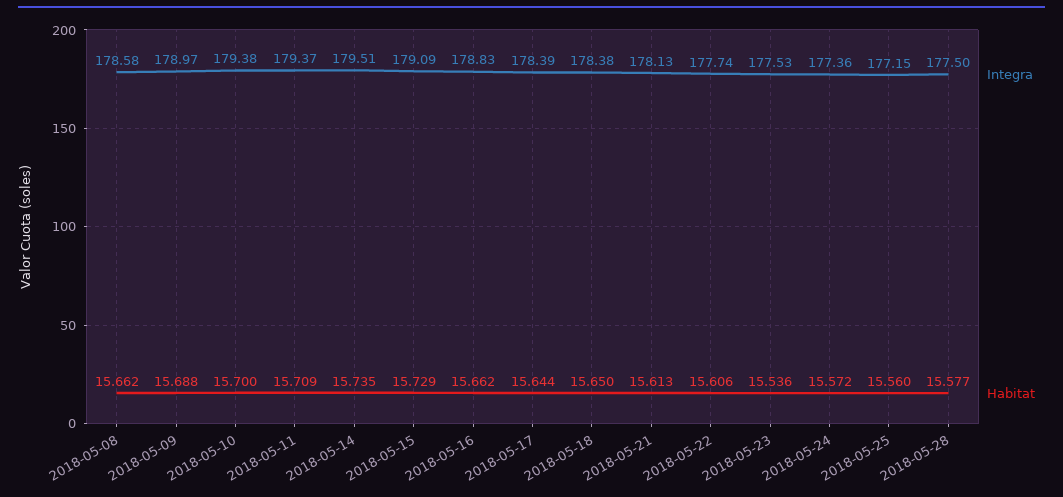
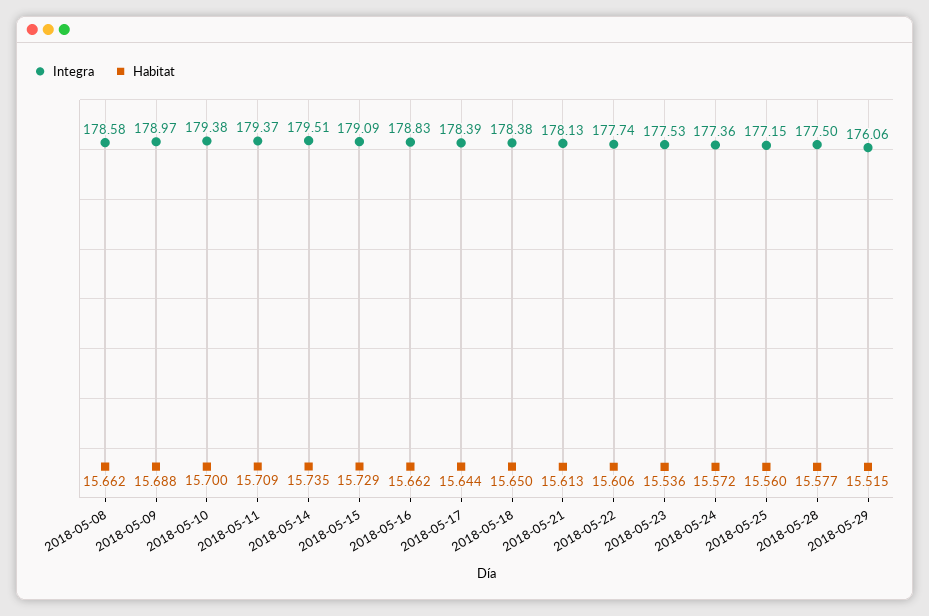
Integra, 2018-05-29: none -> 176.06
Habitat, 2018-05-29: none -> 15.515

